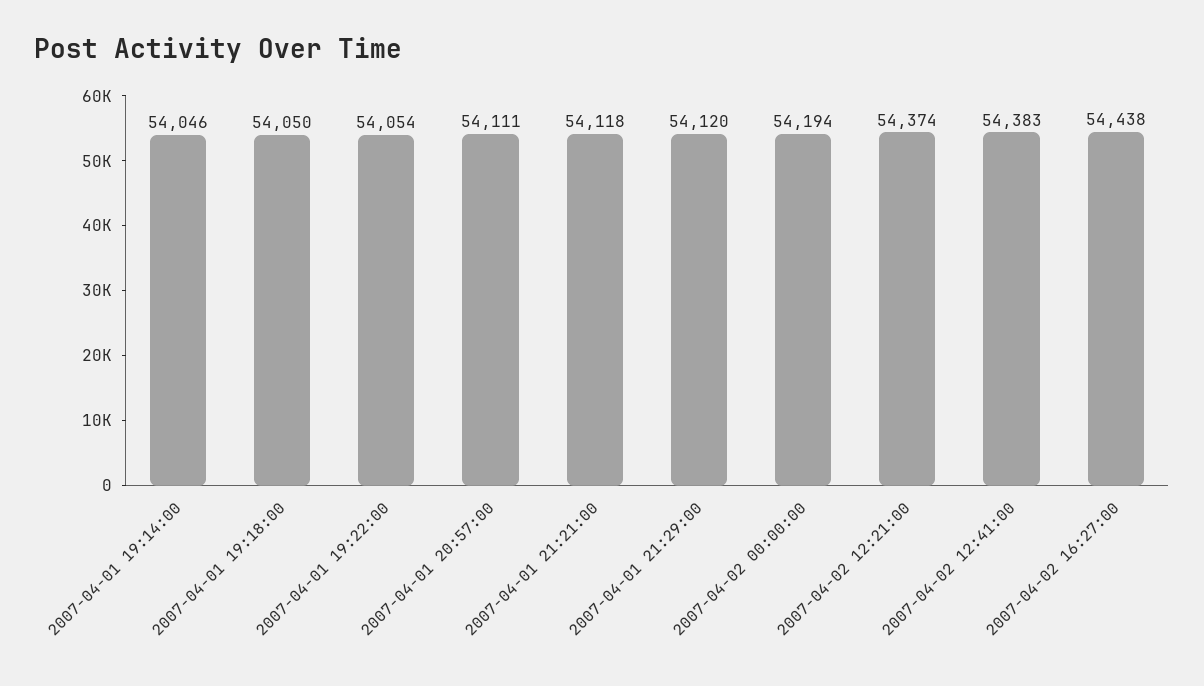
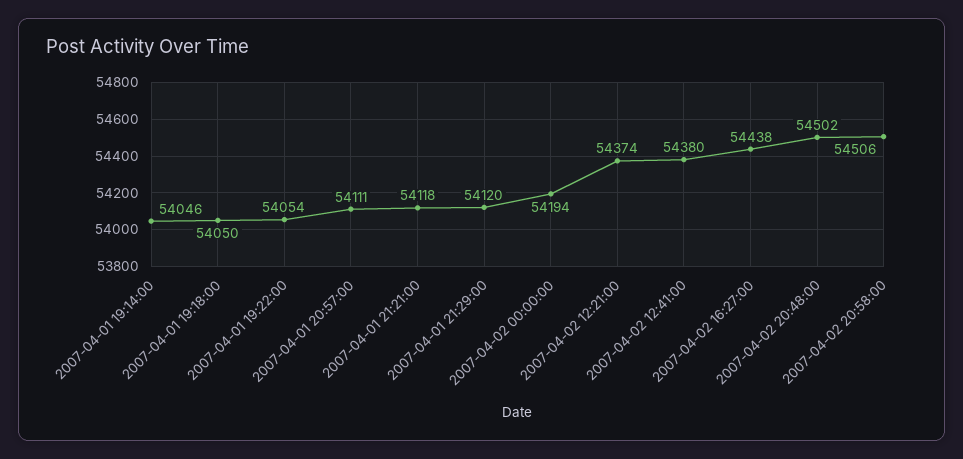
2007-04-02 12:41:00: 54383 -> 54380
2007-04-02 20:48:00: none -> 54502
2007-04-02 20:58:00: none -> 54506

